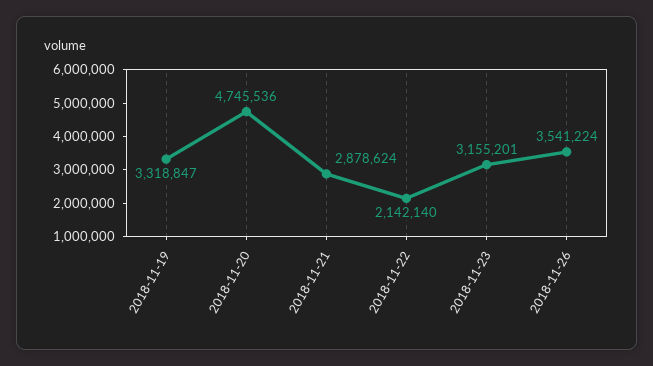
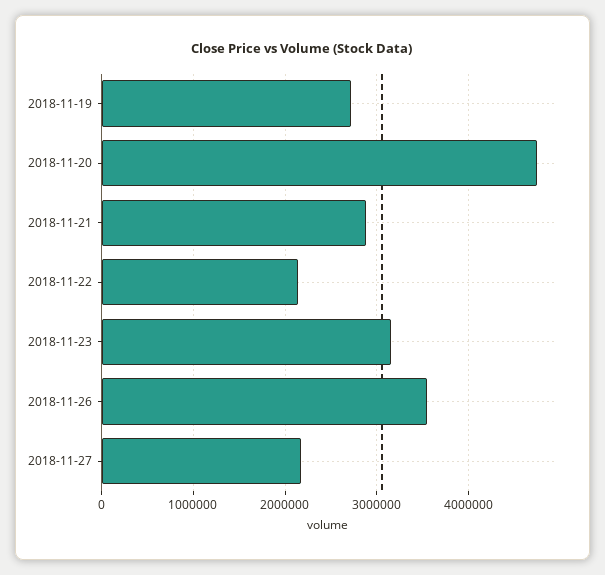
2018-11-19: 3318847 -> 2700000
2018-11-27: none -> 2200000

